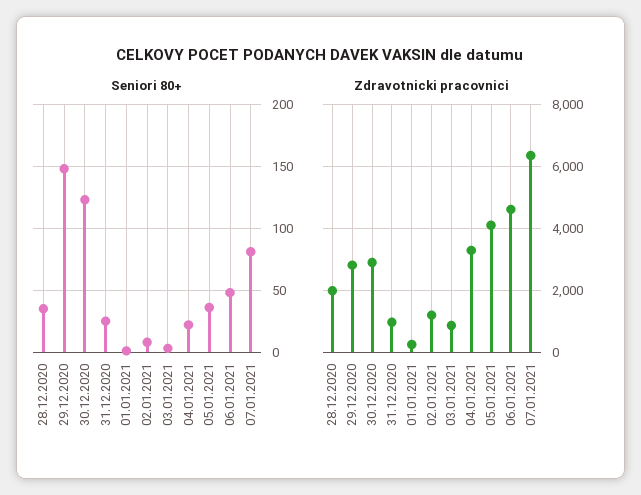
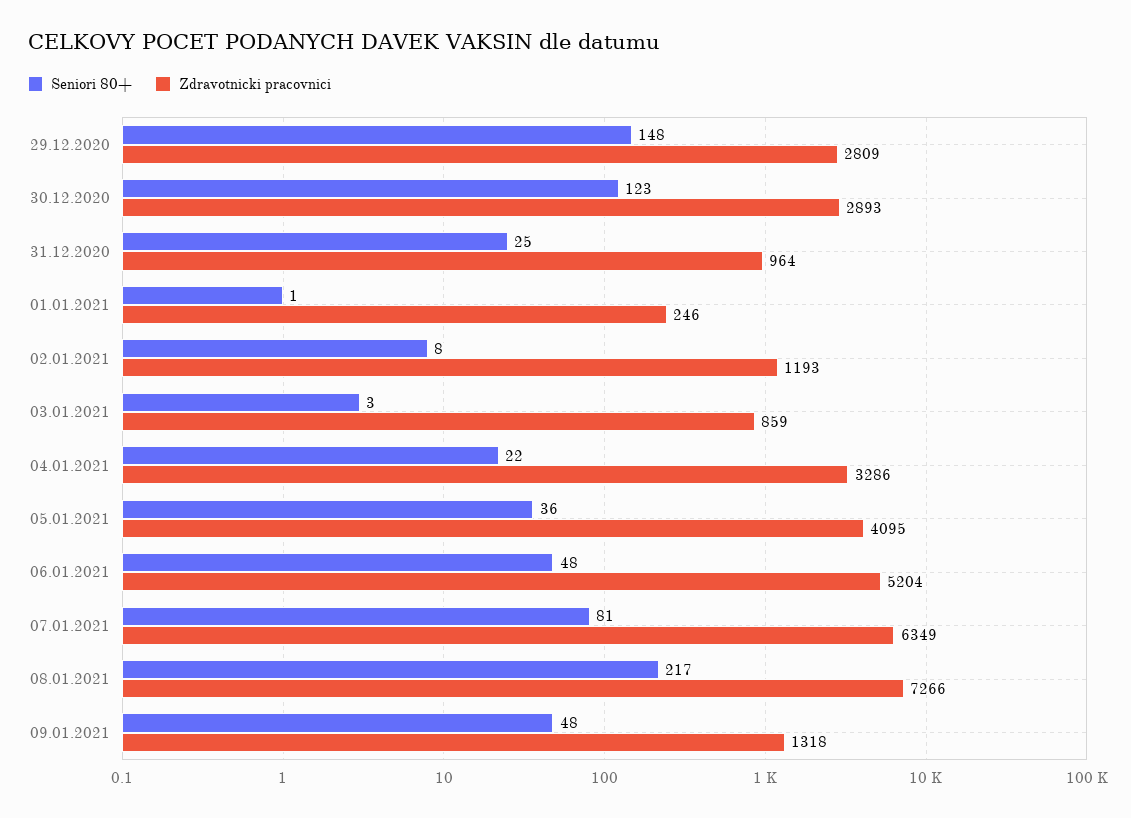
Seniori 80+, 28.12.2020: 35 -> none
Zdravotnicki pracovnici, 28.12.2020: 2000 -> none
Zdravotnicki pracovnici, 06.01.2021: 4600 -> 5204
Seniori 80+, 08.01.2021: none -> 217
Zdravotnicki pracovnici, 08.01.2021: none -> 7266
Seniori 80+, 09.01.2021: none -> 48
Zdravotnicki pracovnici, 09.01.2021: none -> 1318

